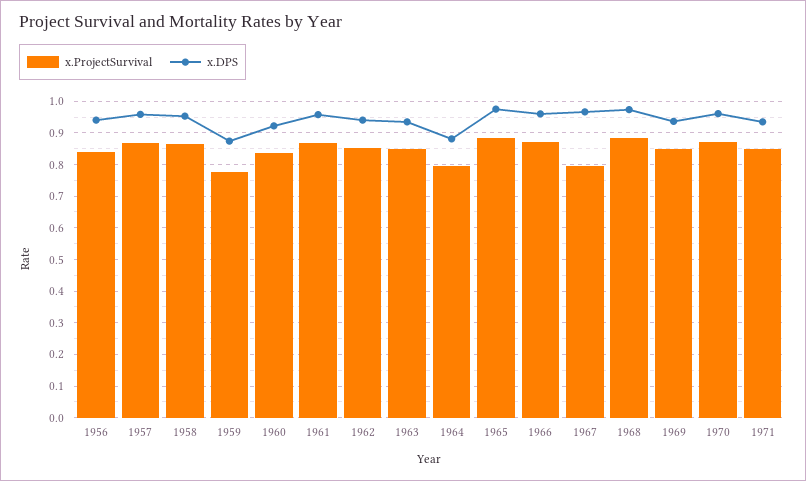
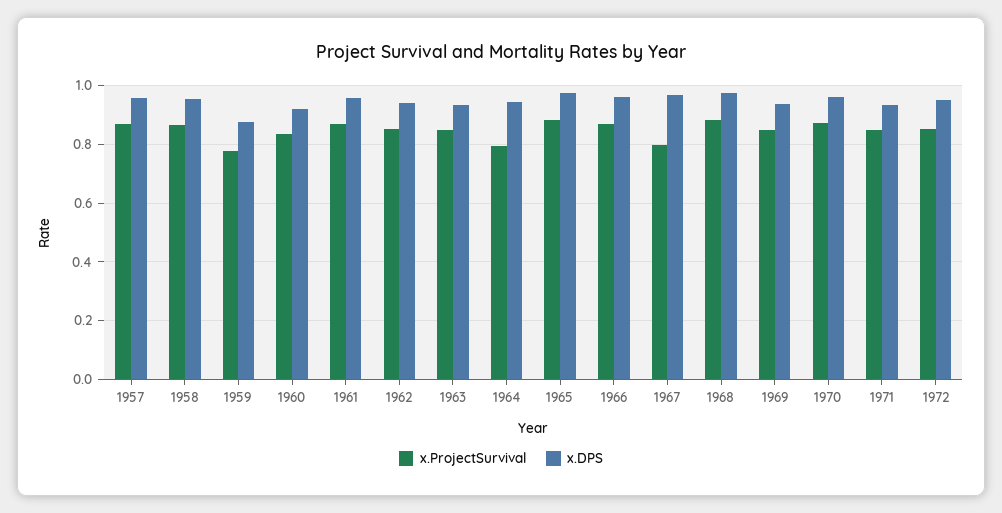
x.ProjectSurvival, 1956: 0.84 -> none
x.DPS, 1956: 0.94 -> none
x.DPS, 1964: 0.88 -> 0.95
x.ProjectSurvival, 1972: none -> 0.85
x.DPS, 1972: none -> 0.95

